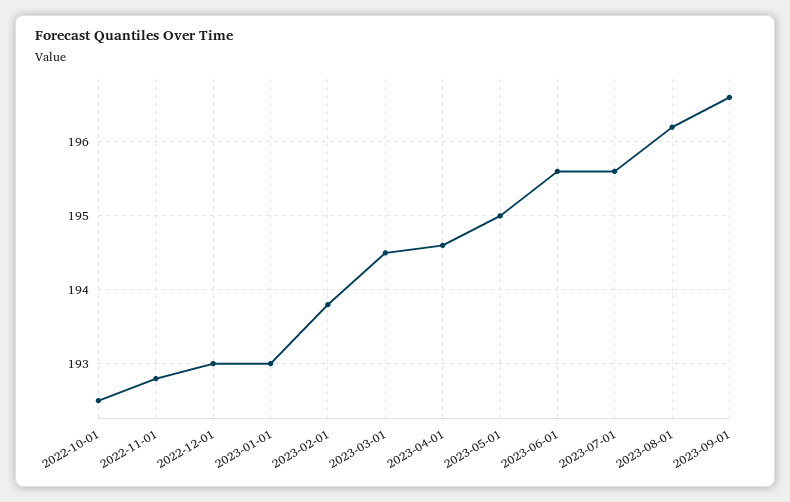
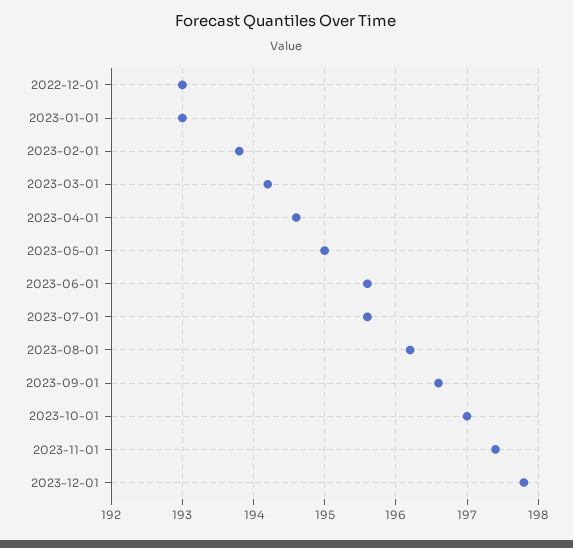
2022-10-01: 192.5 -> none
2022-11-01: 192.8 -> none
2023-03-01: 194.5 -> 194.2
2023-10-01: none -> 197
2023-11-01: none -> 197.4
2023-12-01: none -> 197.8

